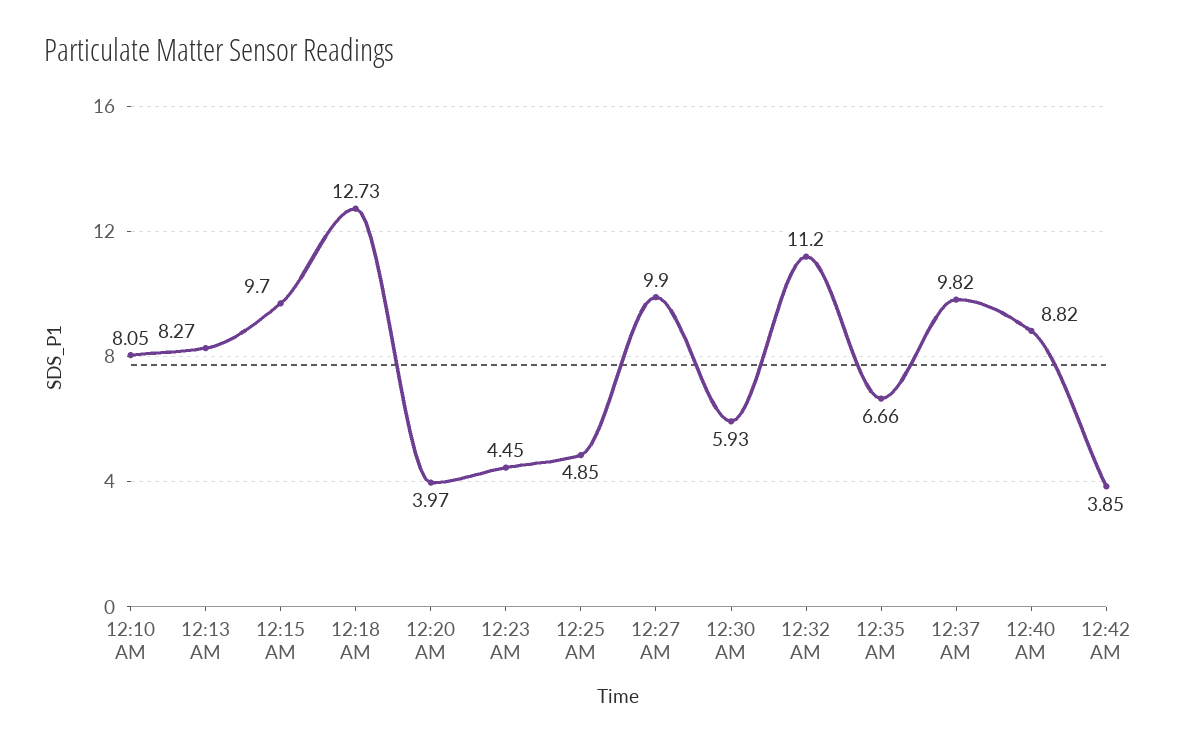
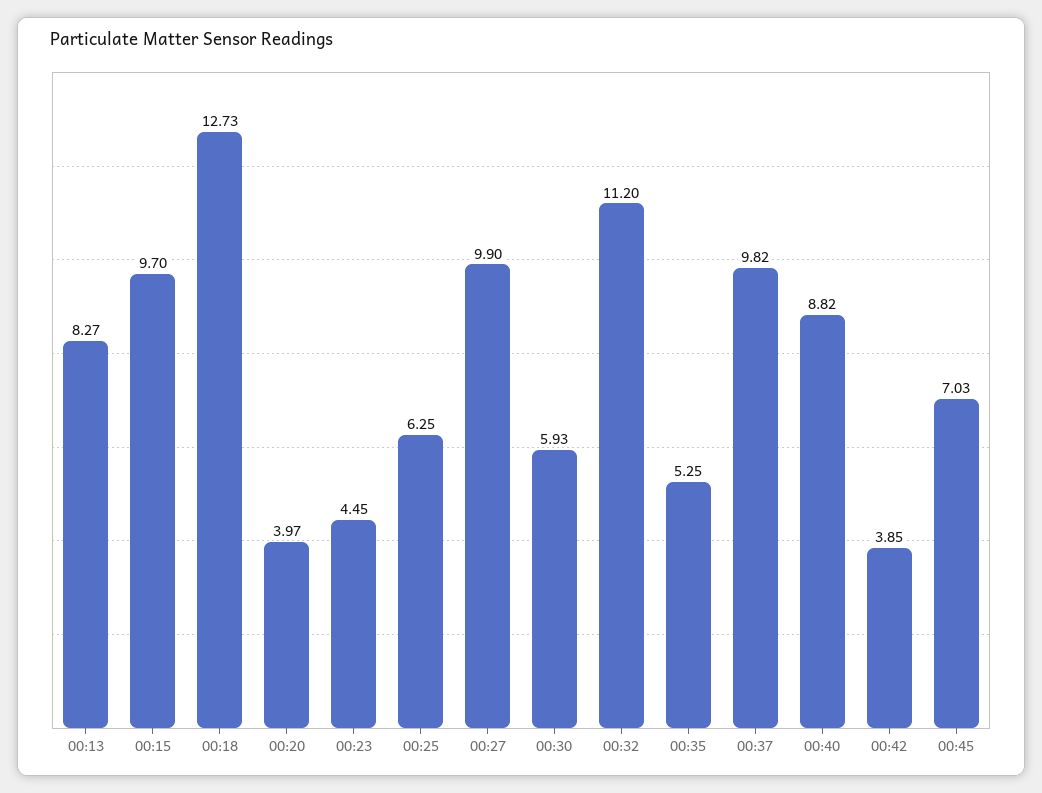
12:10 AM: 8.05 -> none
12:25 AM: 4.85 -> 6.25
12:35 AM: 6.66 -> 5.25
00:45: none -> 7.03

